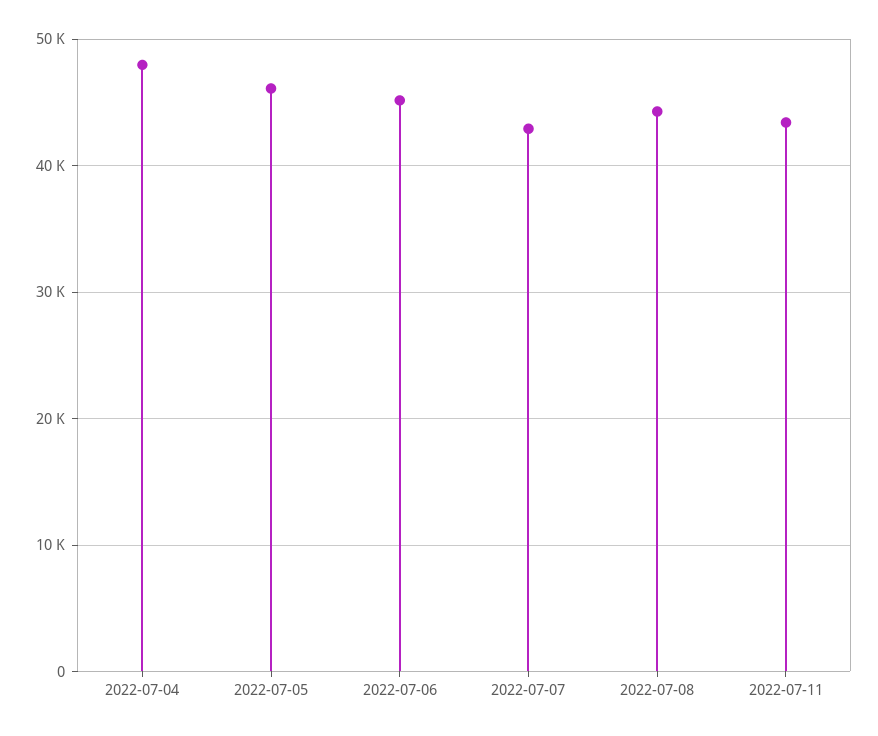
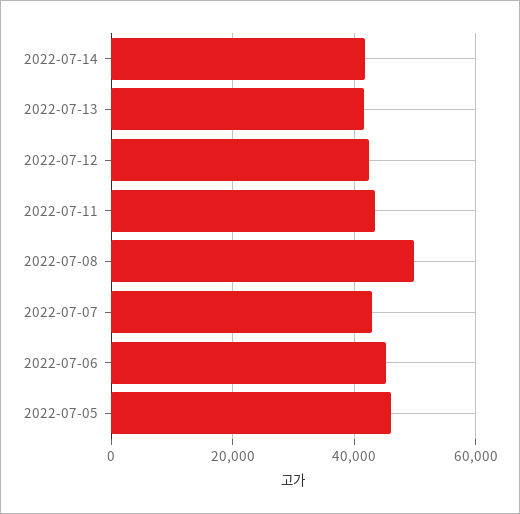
2022-07-04: 48000 -> none
2022-07-08: 44000 -> 50000
2022-07-14: none -> 42000
2022-07-13: none -> 42000
2022-07-12: none -> 42000

